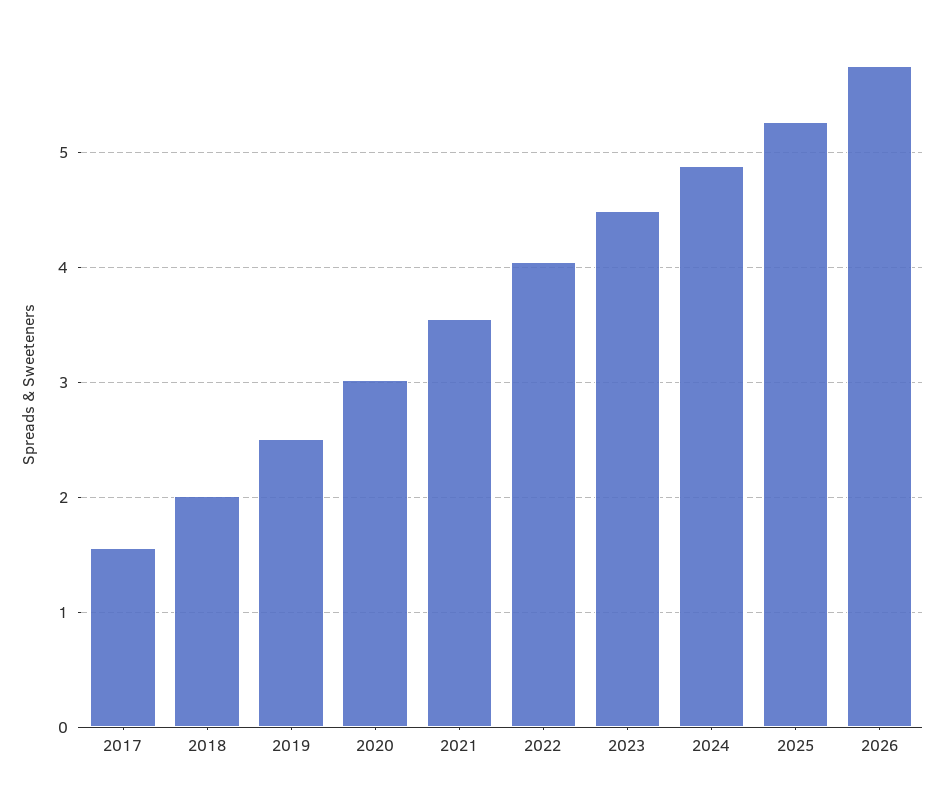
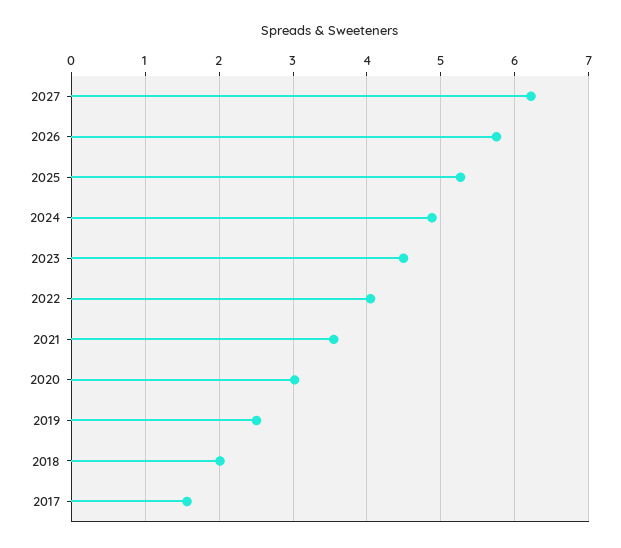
2027: none -> 6.2

